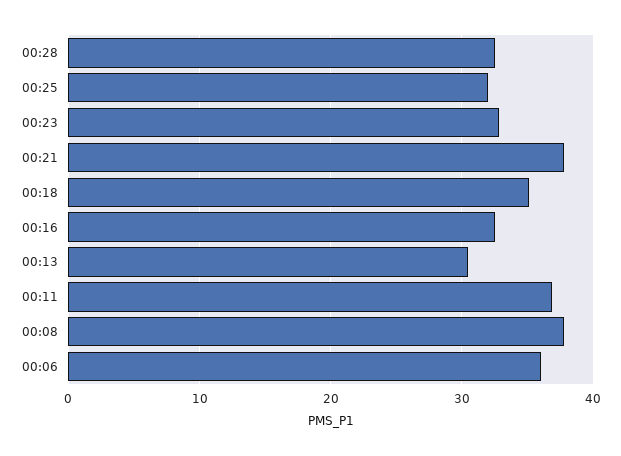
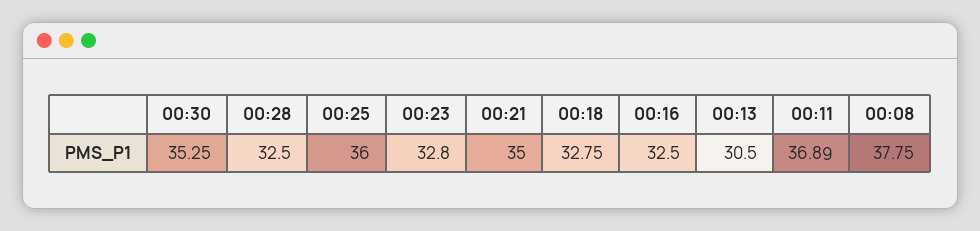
00:25: 32 -> 36
00:21: 38 -> 35
00:18: 35 -> 32.75
00:06: 36 -> none
00:30: none -> 35.25

